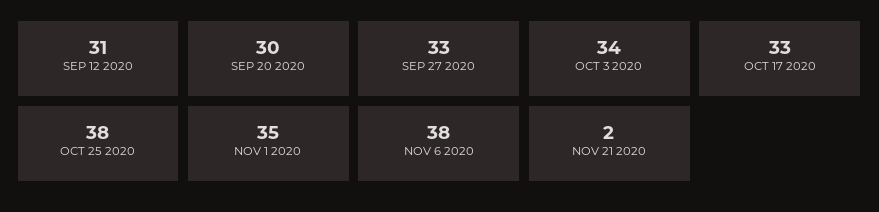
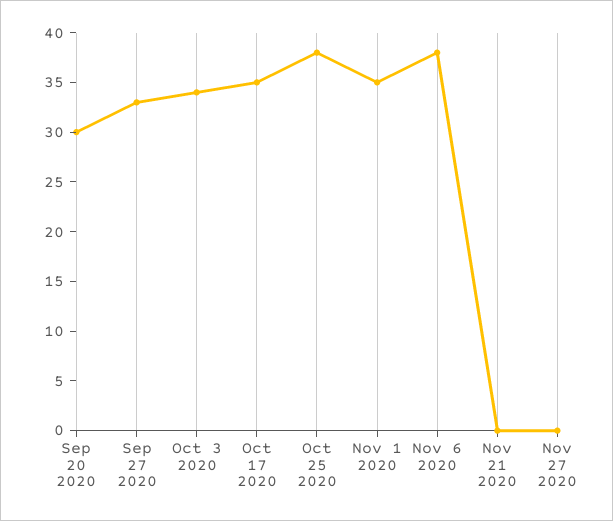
SEP 12 2020: 31 -> none
OCT 17 2020: 33 -> 35
NOV 21 2020: 2 -> 0
Nov 27 2020: none -> 0

